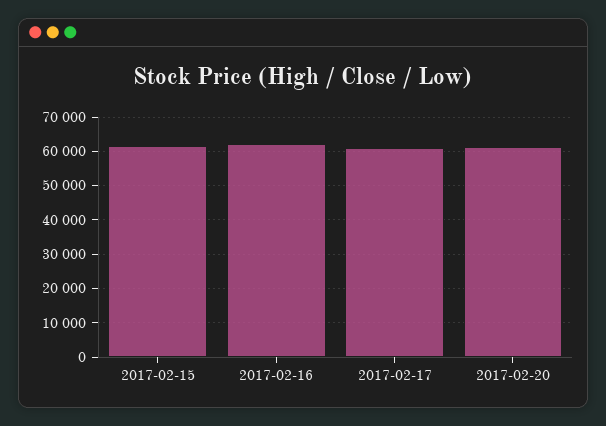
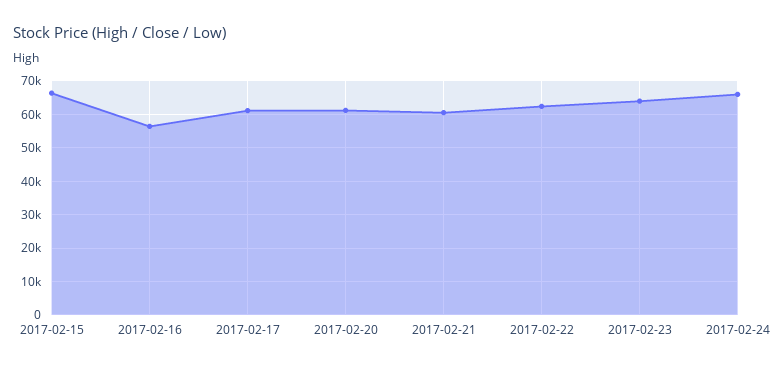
2017-02-15: 62000 -> 66000
2017-02-16: 62000 -> 56000
2017-02-21: none -> 60000
2017-02-22: none -> 62000
2017-02-23: none -> 64000
2017-02-24: none -> 66000

